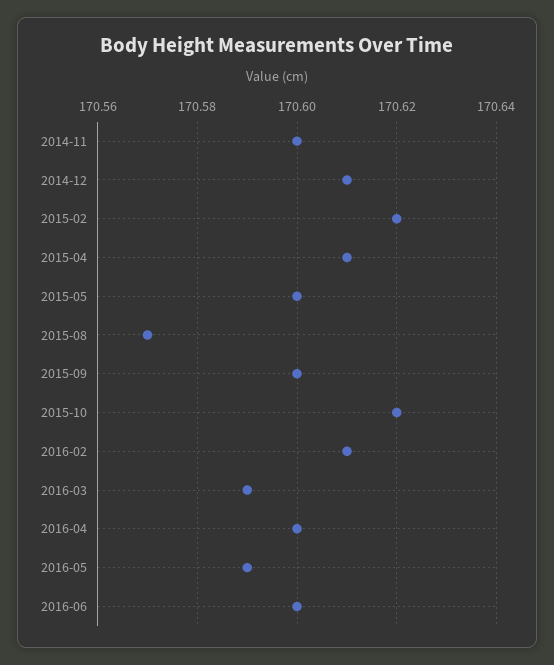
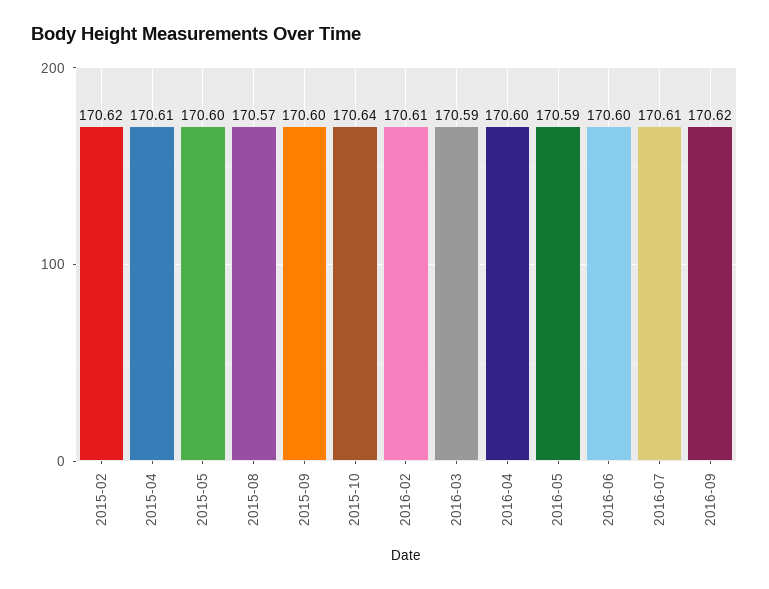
2014-11: 170.6 -> none
2014-12: 170.61 -> none
2015-10: 170.62 -> 170.64
2016-07: none -> 170.61
2016-09: none -> 170.62

